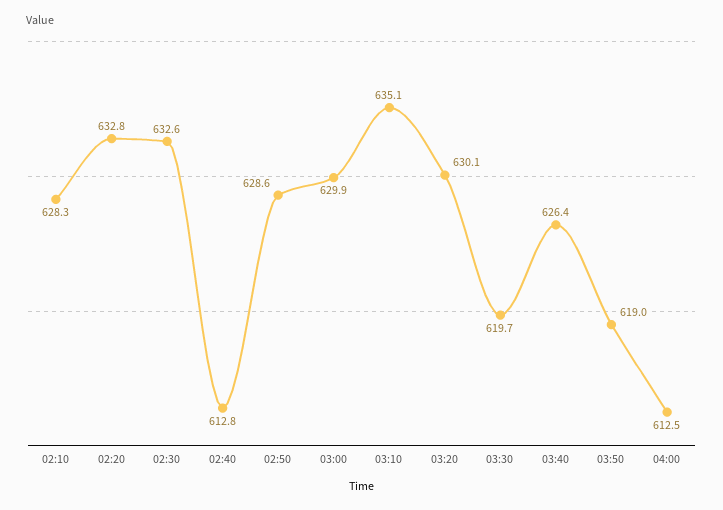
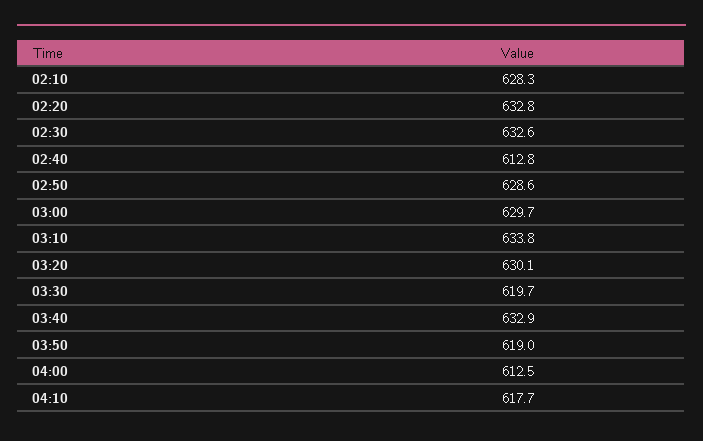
03:00: 629.9 -> 629.7
03:10: 635.1 -> 633.8
03:40: 626.4 -> 632.9
04:10: none -> 617.7

